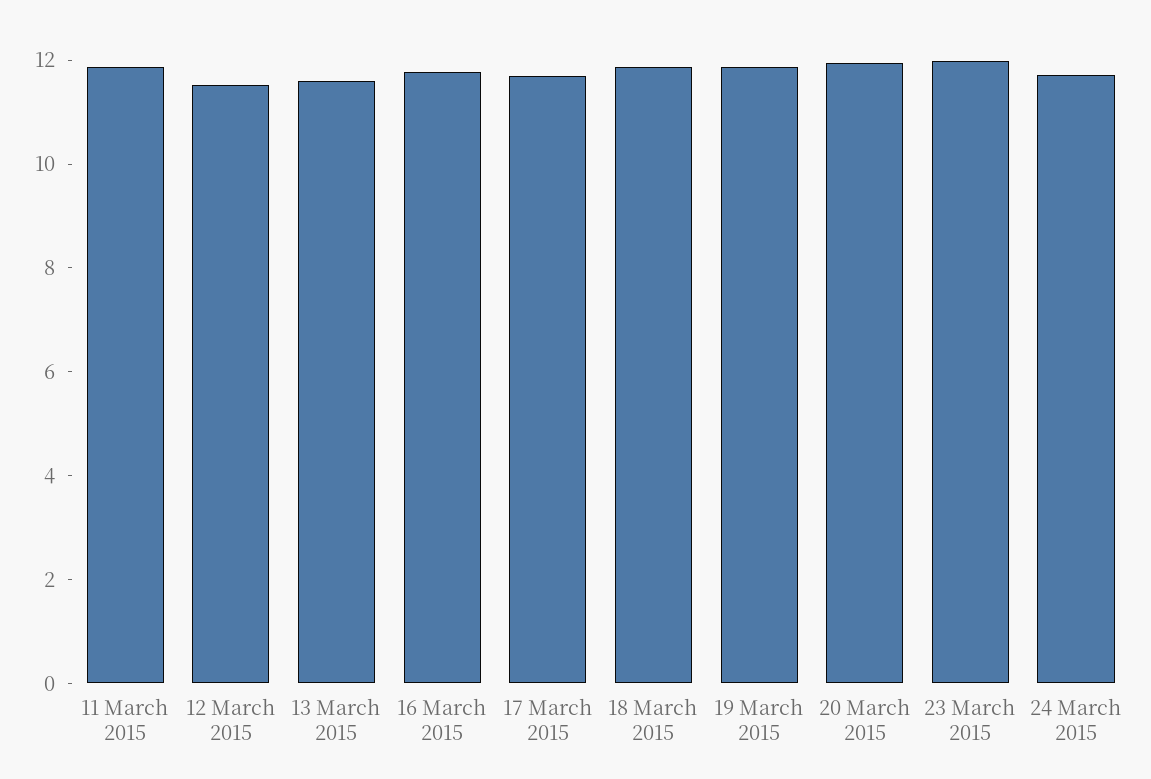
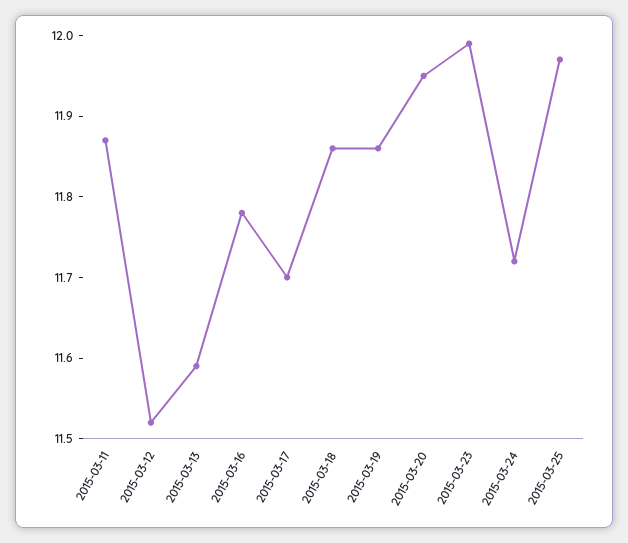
2015-03-25: none -> 11.97

